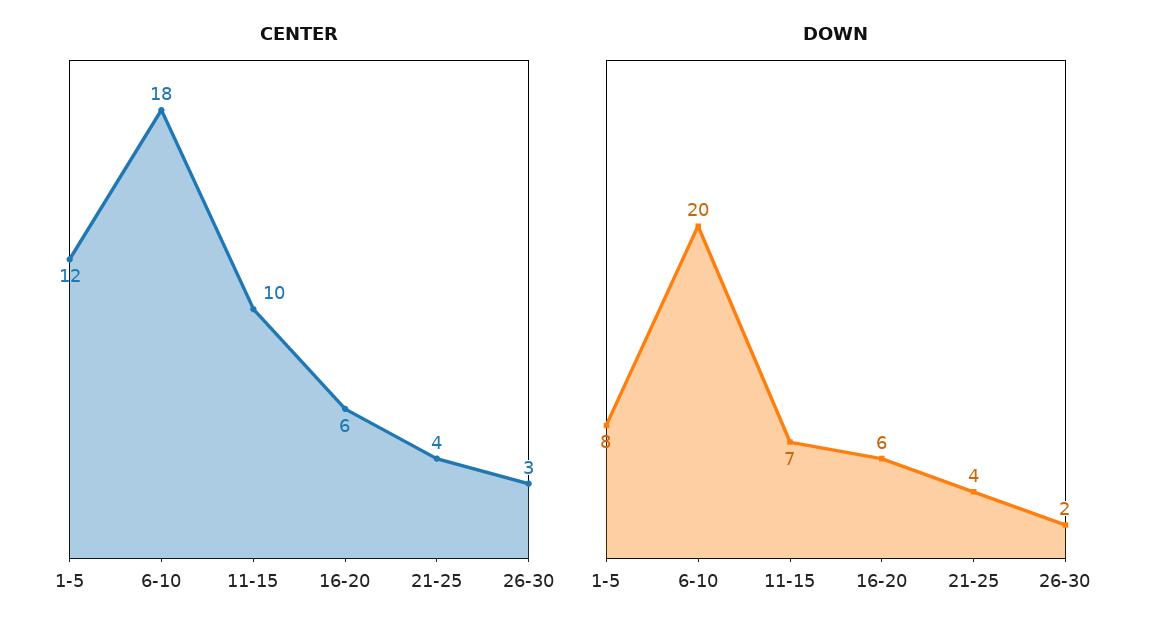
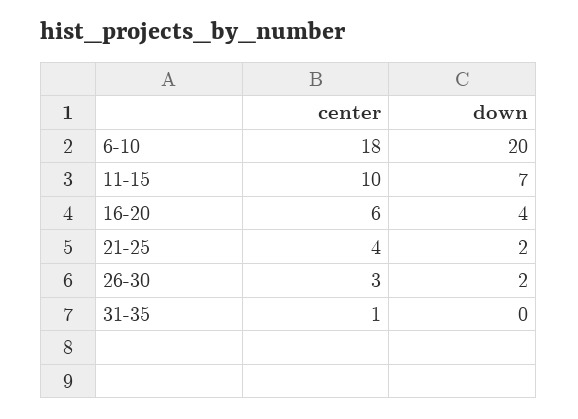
CENTER, 1-5: 12 -> none
DOWN, 1-5: 8 -> none
DOWN, 16-20: 6 -> 4
DOWN, 21-25: 4 -> 2
CENTER, 31-35: none -> 1
DOWN, 31-35: none -> 0

